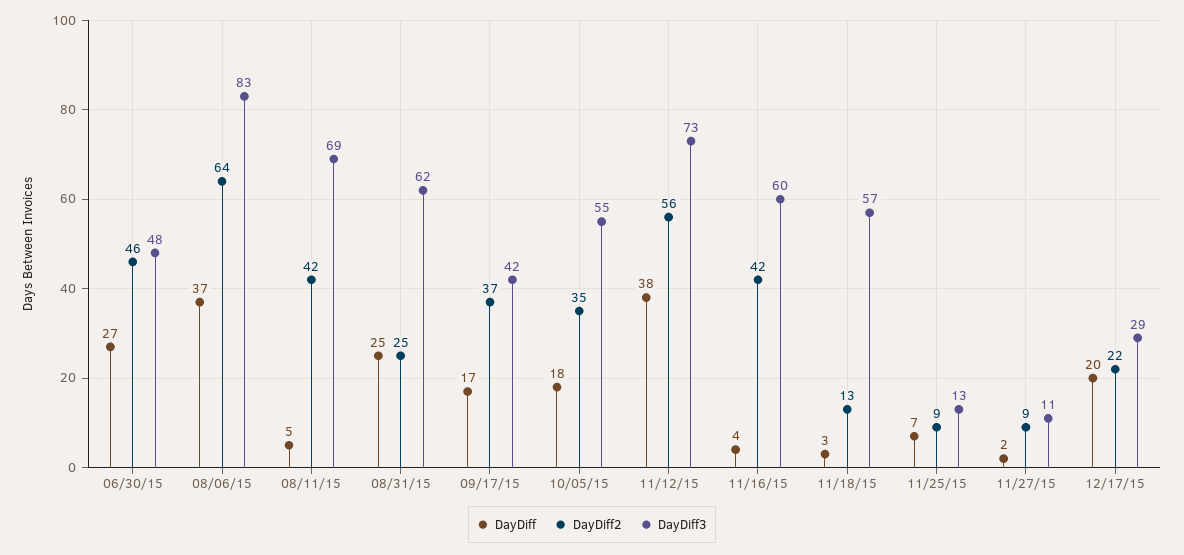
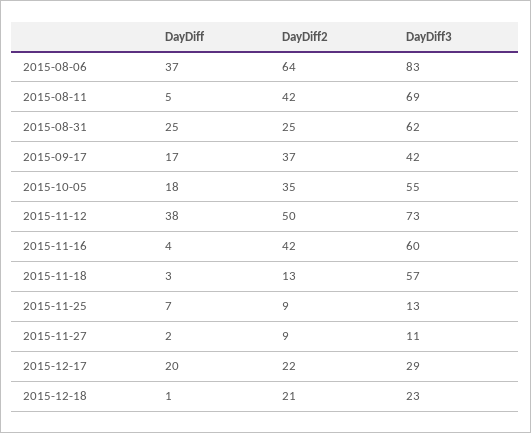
DayDiff, 06/30/15: 27 -> none
DayDiff2, 06/30/15: 46 -> none
DayDiff3, 06/30/15: 48 -> none
DayDiff2, 11/12/15: 56 -> 50
DayDiff, 2015-12-18: none -> 1
DayDiff2, 2015-12-18: none -> 21
DayDiff3, 2015-12-18: none -> 23

